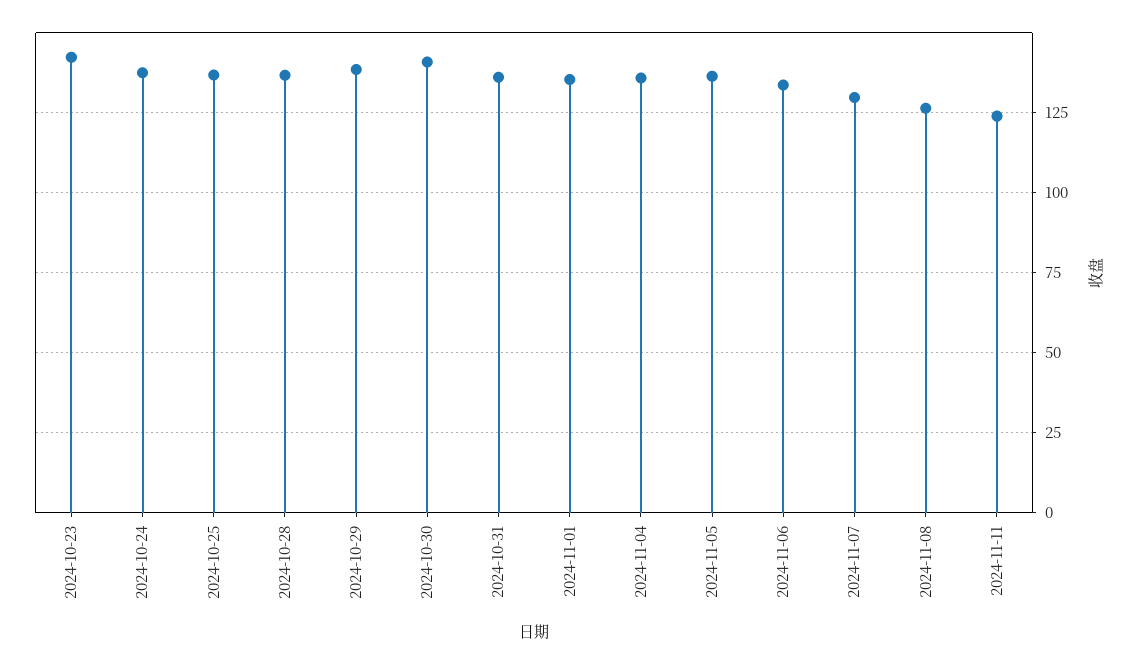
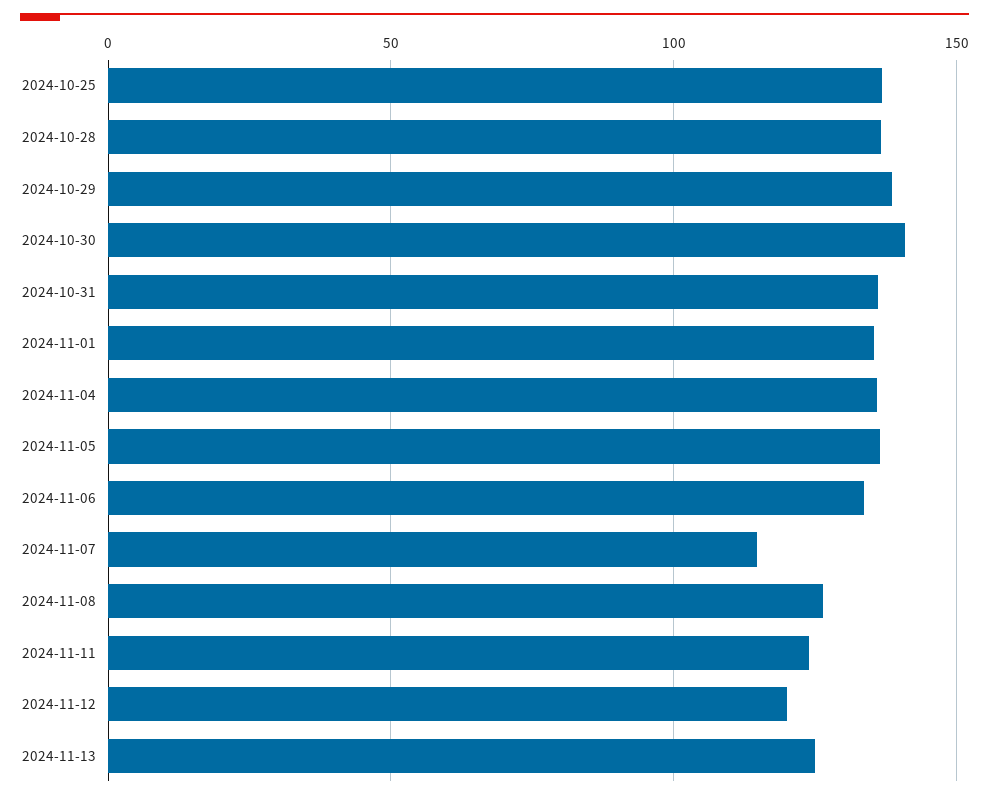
2024-10-23: 142.5 -> none
2024-10-24: 137.5 -> none
2024-11-07: 130 -> 115
2024-11-12: none -> 120
2024-11-13: none -> 125

